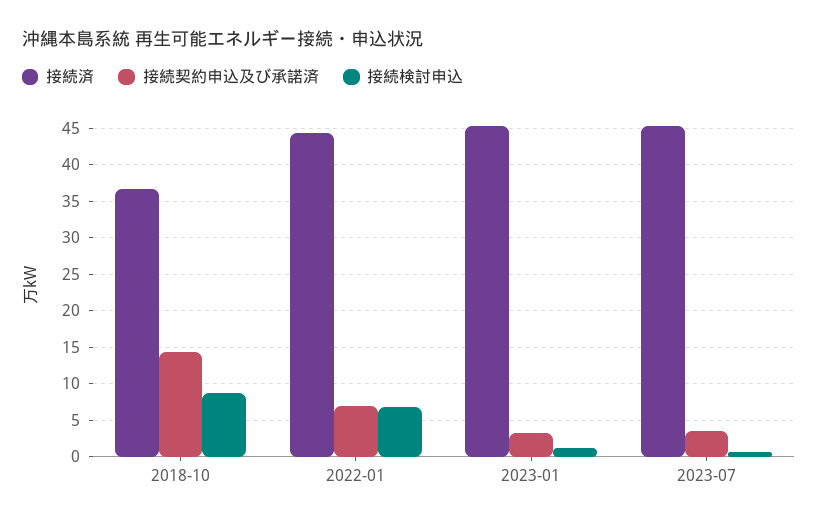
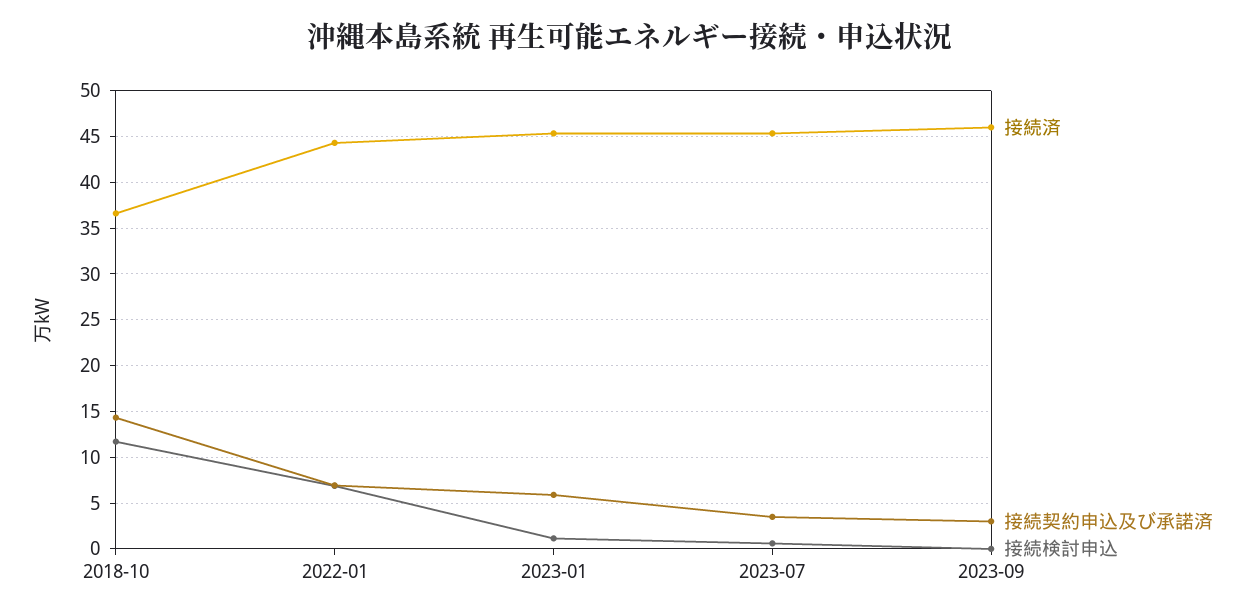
接続検討申込, 2018-10: 9 -> 12
接続契約申込及び承諾済, 2023-01: 3 -> 6
接続済, 2023-09: none -> 46
接続契約申込及び承諾済, 2023-09: none -> 3
接続検討申込, 2023-09: none -> 0

